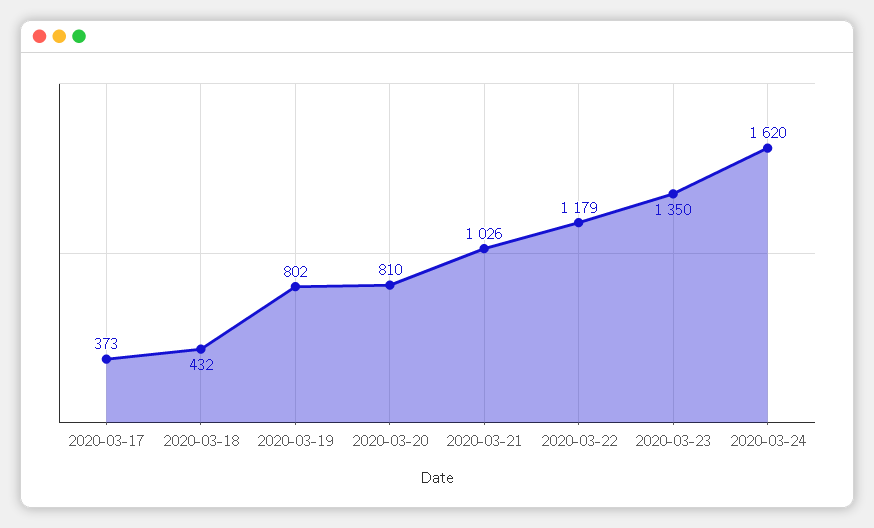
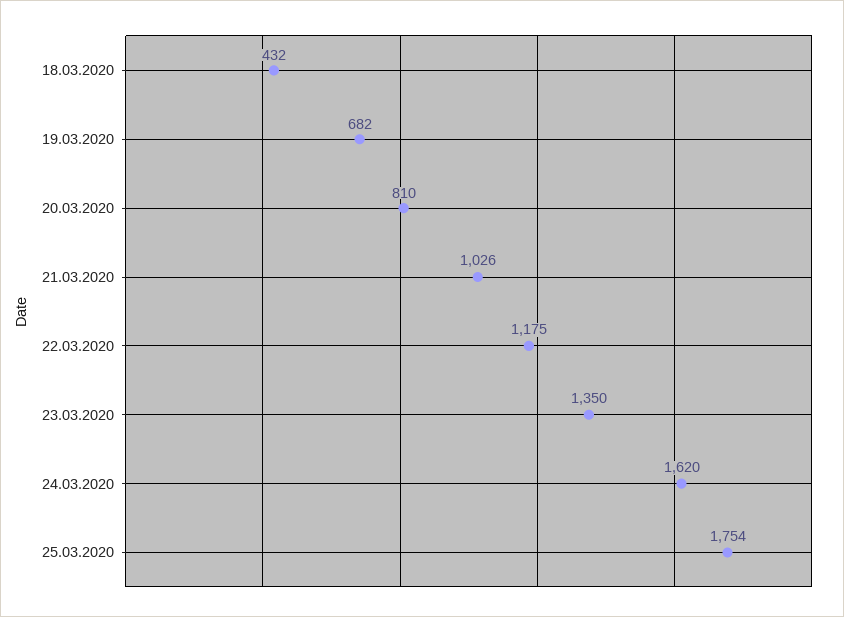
2020-03-17: 373 -> none
2020-03-19: 802 -> 682
2020-03-22: 1179 -> 1175
25.03.2020: none -> 1754

